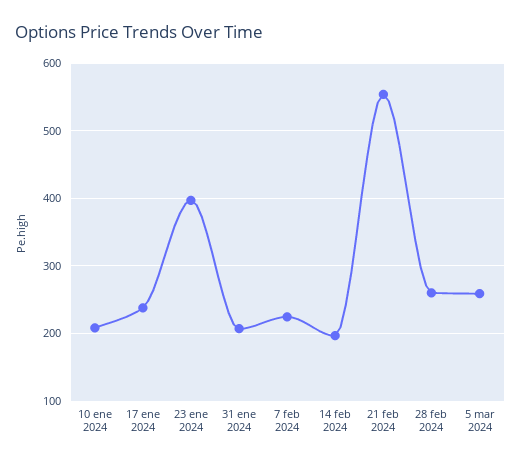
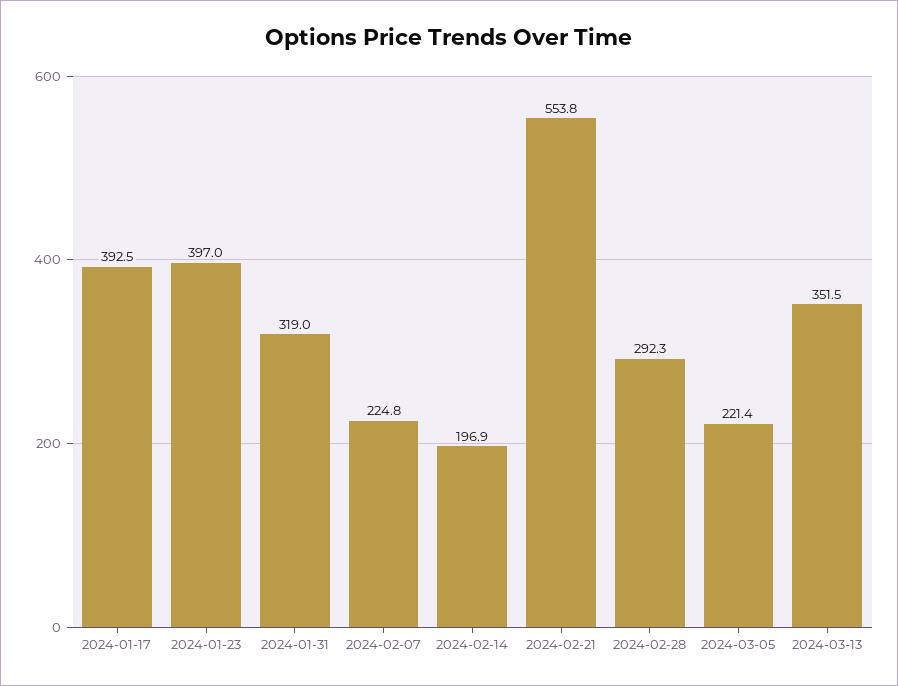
10 ene 2024: 210 -> none
17 ene 2024: 240 -> 392.5
31 ene 2024: 210 -> 319
28 feb 2024: 260 -> 292.3
5 mar 2024: 260 -> 221.4
2024-03-13: none -> 351.5

